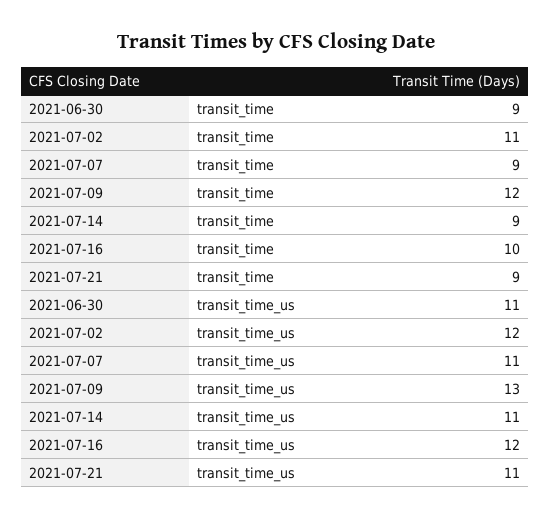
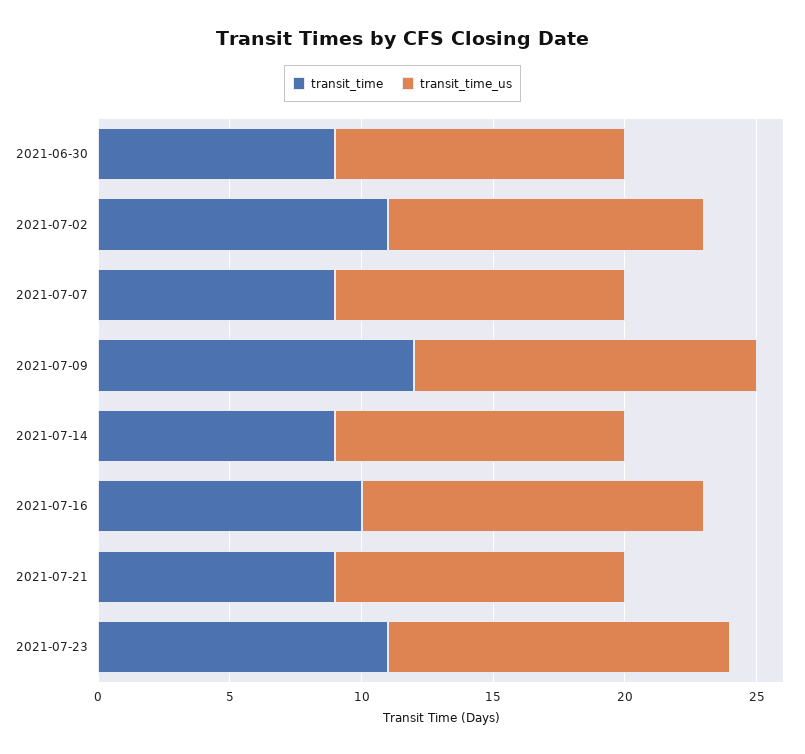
transit_time_us, 2021-07-16: 12 -> 13
transit_time, 2021-07-23: none -> 11
transit_time_us, 2021-07-23: none -> 13

